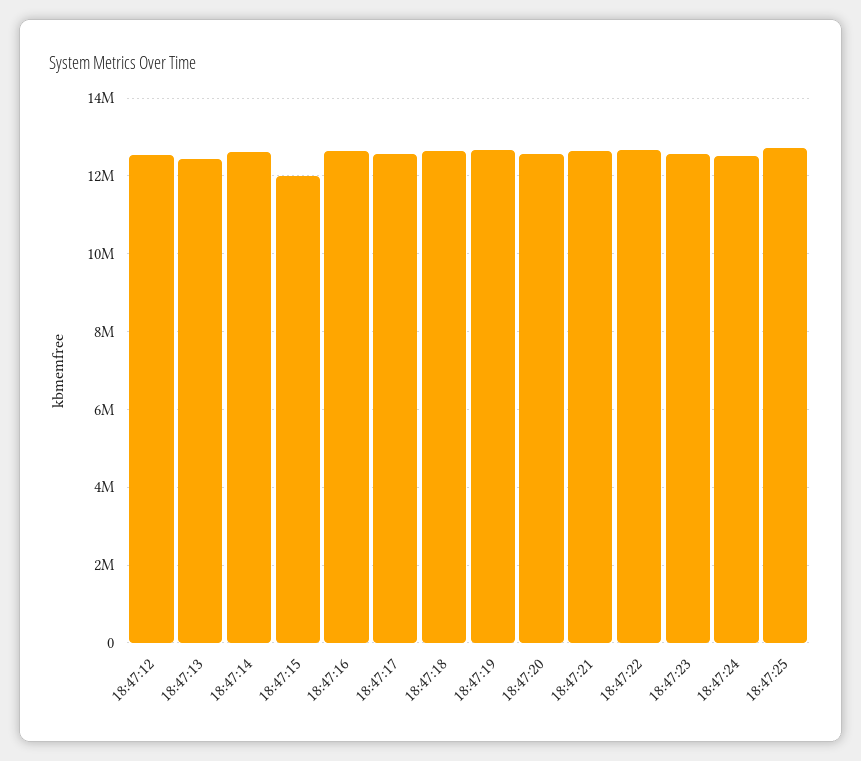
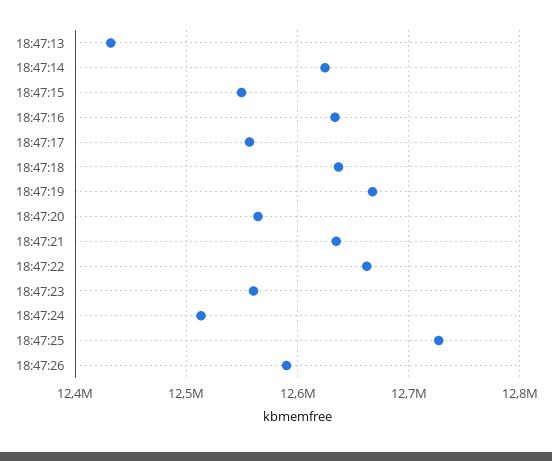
18:47:12: 12600000 -> none
18:47:15: 12000000 -> 12550000
18:47:26: none -> 12590000

